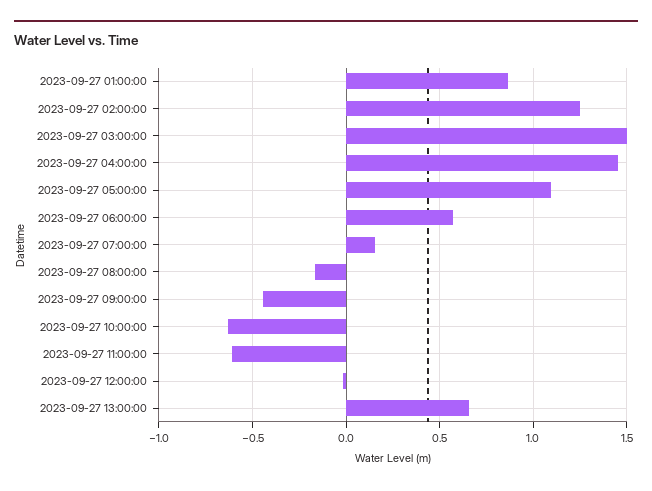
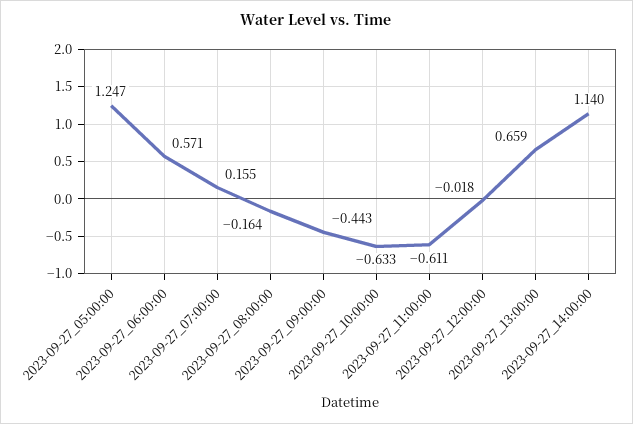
2023-09-27 01:00:00: 0.85 -> none
2023-09-27 02:00:00: 1.25 -> none
2023-09-27 03:00:00: 1.5 -> none
2023-09-27 04:00:00: 1.45 -> none
2023-09-27 05:00:00: 1.1 -> 1.247
2023-09-27_14:00:00: none -> 1.14

